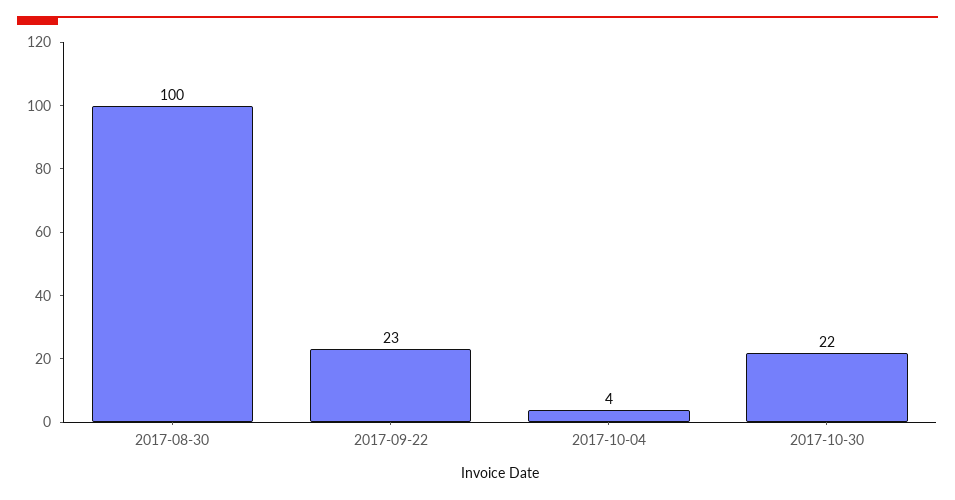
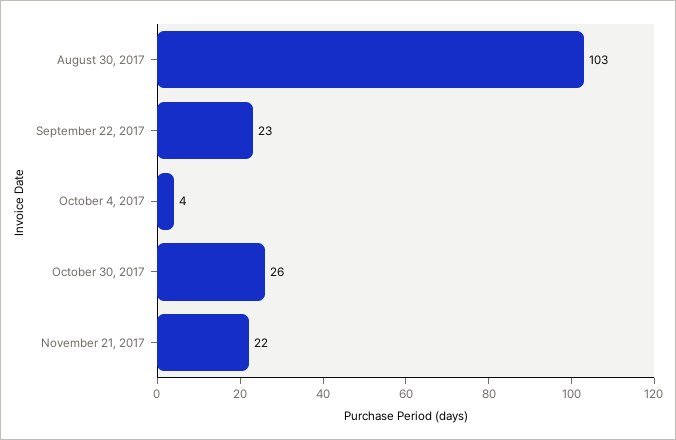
2017-08-30: 100 -> 103
2017-10-30: 22 -> 26
November 21, 2017: none -> 22

